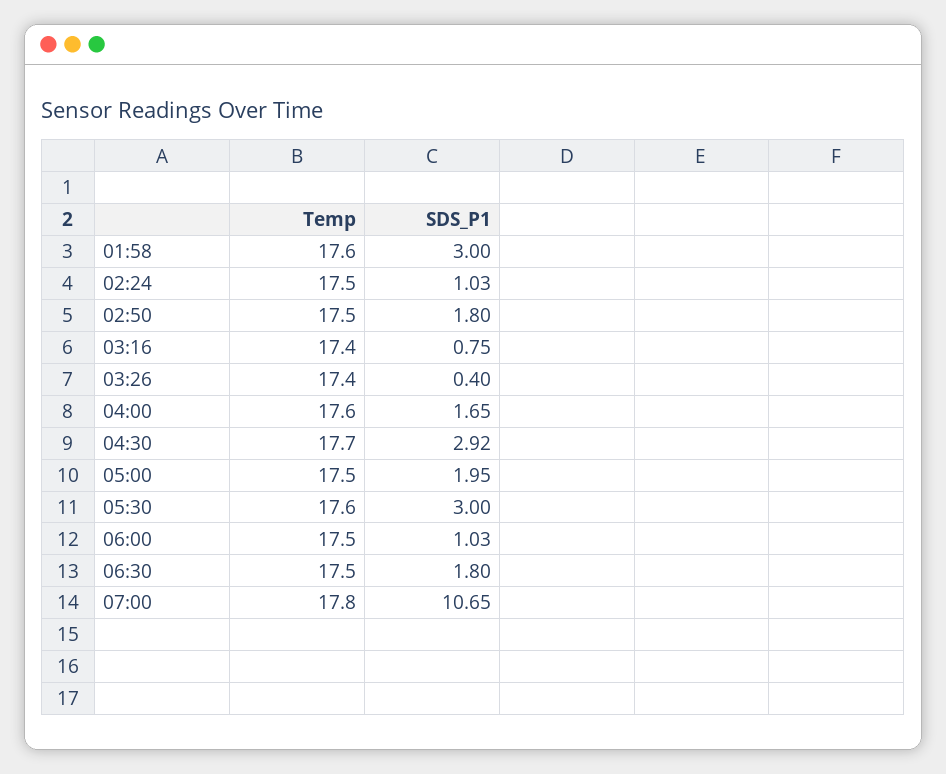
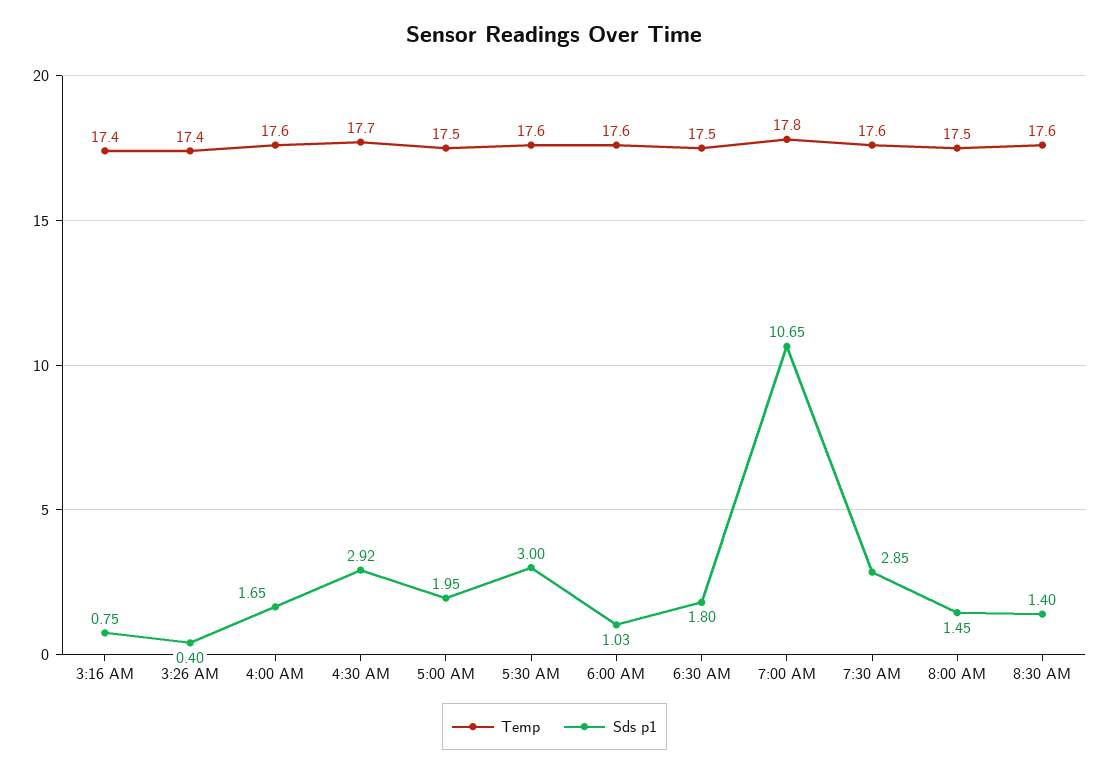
Temp, 01:58: 17.6 -> none
SDS_P1, 01:58: 3 -> none
Temp, 02:24: 17.5 -> none
SDS_P1, 02:24: 1.03 -> none
Temp, 02:50: 17.5 -> none
SDS_P1, 02:50: 1.8 -> none
Temp, 06:00: 17.5 -> 17.6
Temp, 7:30 AM: none -> 17.6
SDS_P1, 7:30 AM: none -> 2.85
Temp, 8:00 AM: none -> 17.5
SDS_P1, 8:00 AM: none -> 1.45
Temp, 8:30 AM: none -> 17.6
SDS_P1, 8:30 AM: none -> 1.4

